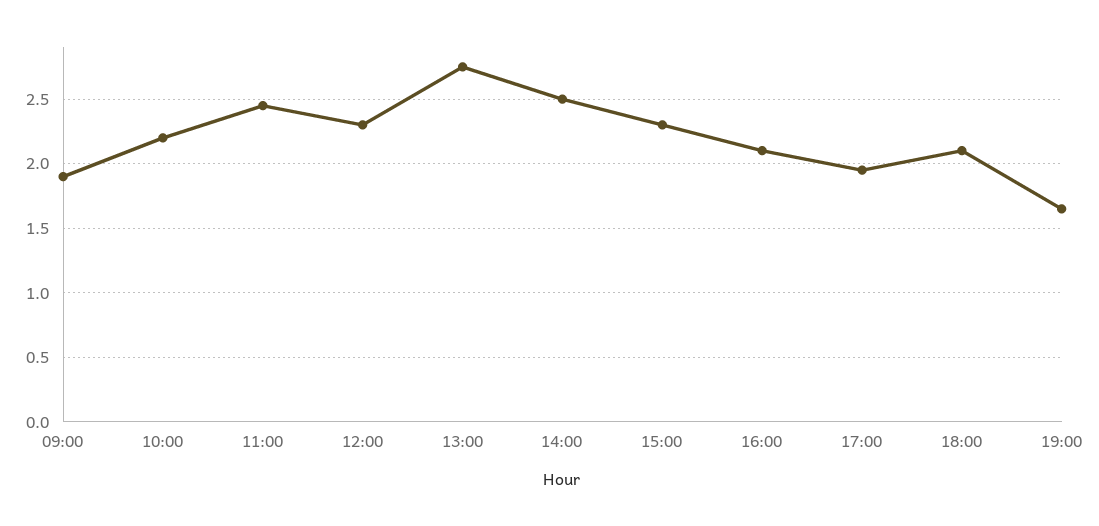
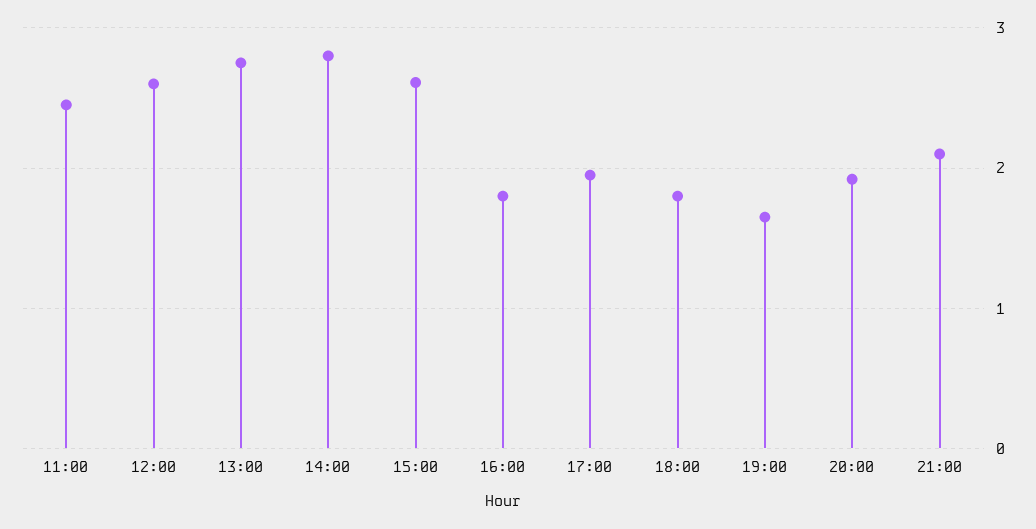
09:00: 1.9 -> none
10:00: 2.2 -> none
12:00: 2.3 -> 2.6
14:00: 2.5 -> 2.8
15:00: 2.3 -> 2.6
16:00: 2.1 -> 1.8
18:00: 2.1 -> 1.8
20:00: none -> 1.9
21:00: none -> 2.1

